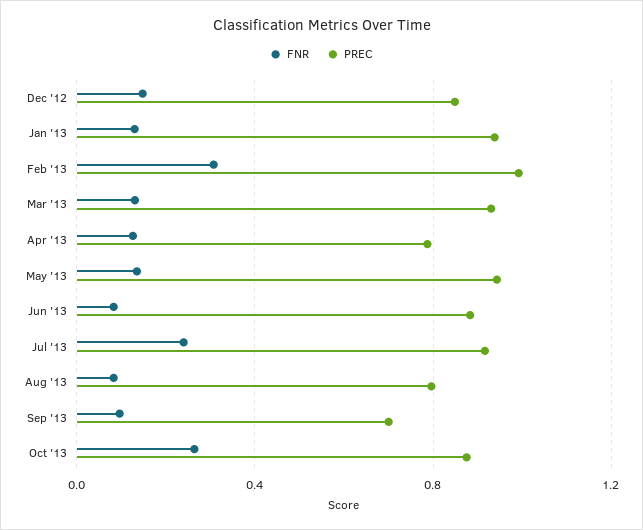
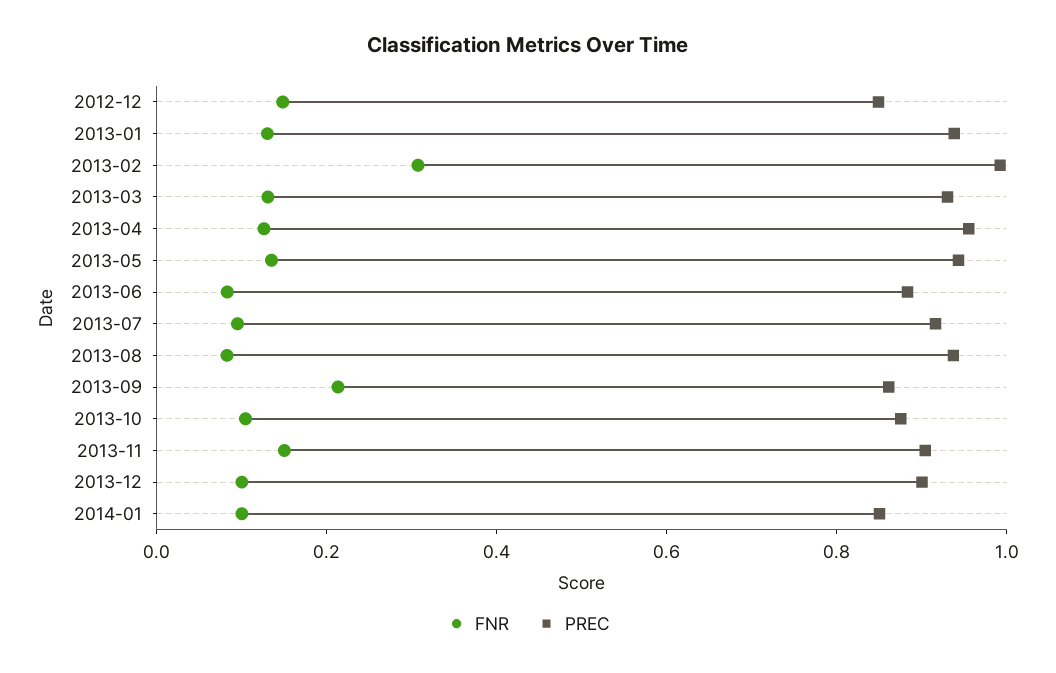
PREC, Apr '13: 0.8 -> 0.95
FNR, Jul '13: 0.25 -> 0.1
PREC, Aug '13: 0.8 -> 0.95
FNR, Sep '13: 0.1 -> 0.2
PREC, Sep '13: 0.7 -> 0.85
FNR, Oct '13: 0.25 -> 0.1
FNR, 2013-11: none -> 0.15
PREC, 2013-11: none -> 0.9
FNR, 2013-12: none -> 0.1
PREC, 2013-12: none -> 0.9
FNR, 2014-01: none -> 0.1
PREC, 2014-01: none -> 0.85

